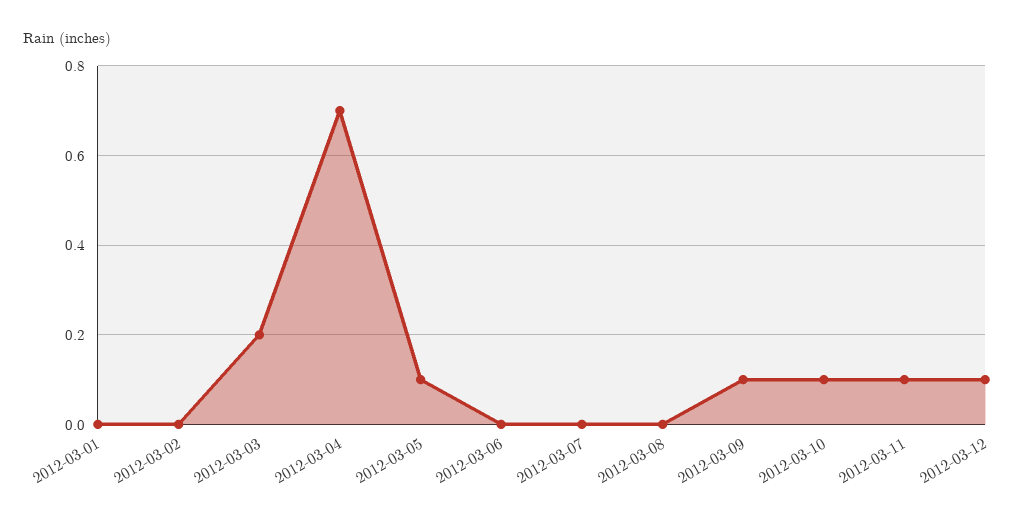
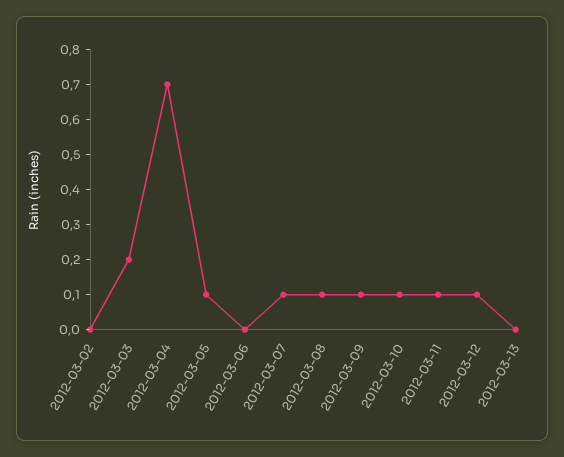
2012-03-01: 0 -> none
2012-03-07: 0 -> 0.1
2012-03-08: 0 -> 0.1
2012-03-13: none -> 0

